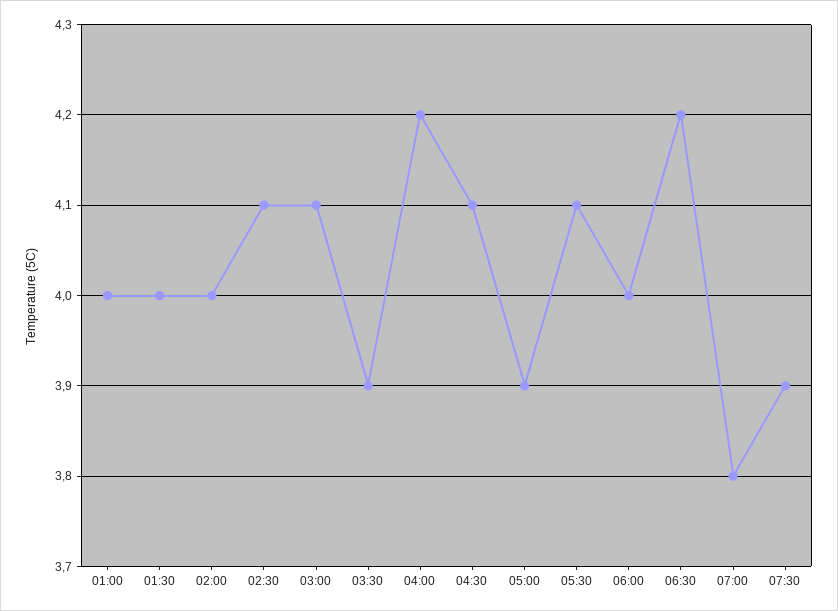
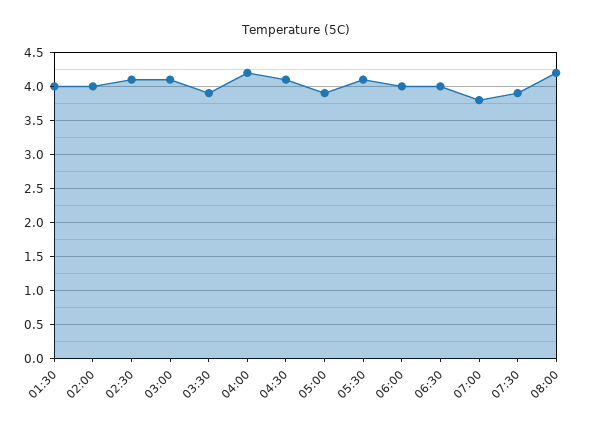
01:00: 4 -> none
06:30: 4.2 -> 4
08:00: none -> 4.2

